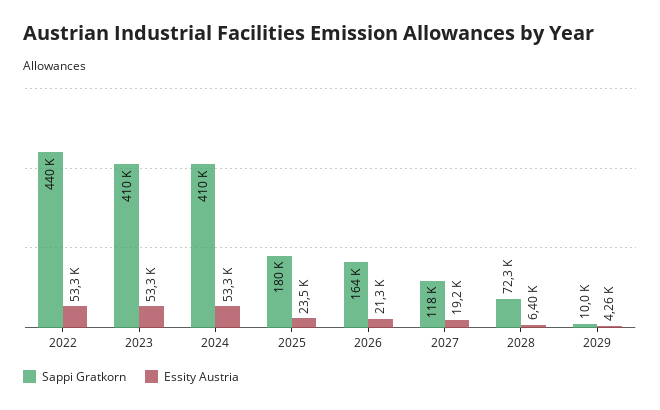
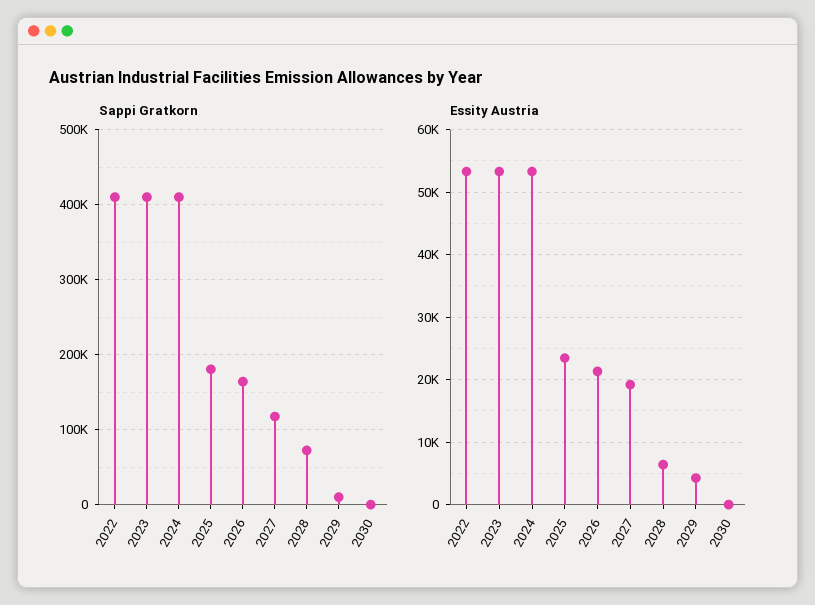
Sappi Gratkorn, 2022: 440000 -> 410000
Sappi Gratkorn, 2030: none -> 0
Essity Austria, 2030: none -> 0

